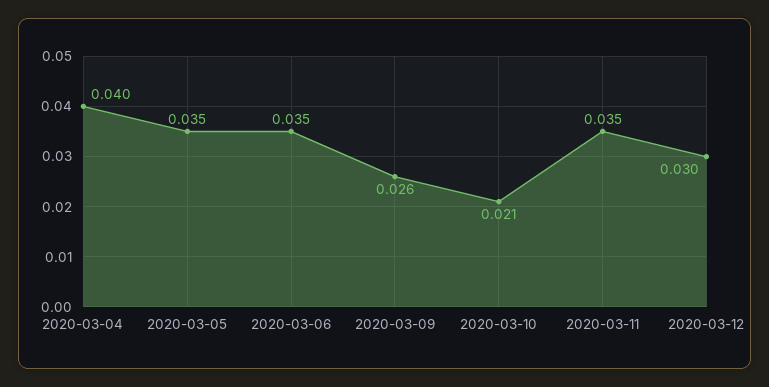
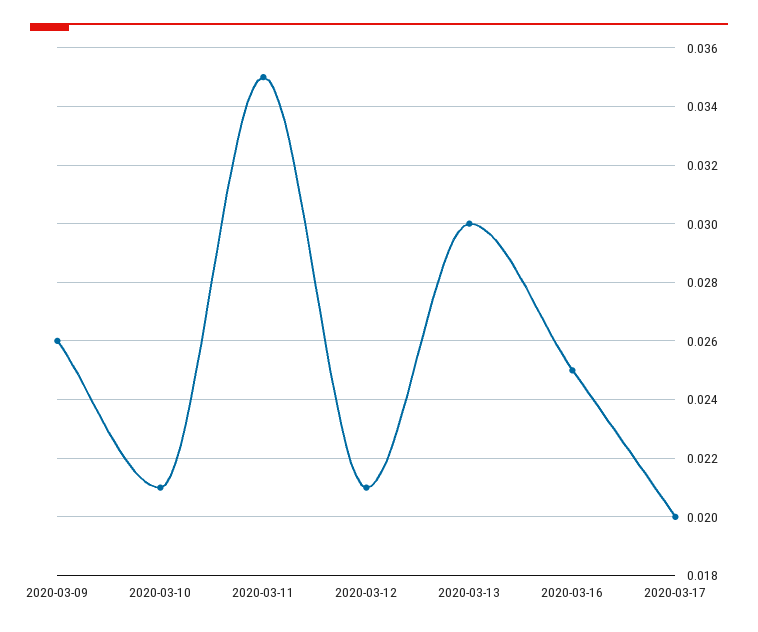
2020-03-04: 0.04 -> none
2020-03-05: 0.035 -> none
2020-03-06: 0.035 -> none
2020-03-12: 0.03 -> 0.021
2020-03-13: none -> 0.03
2020-03-16: none -> 0.025
2020-03-17: none -> 0.02

